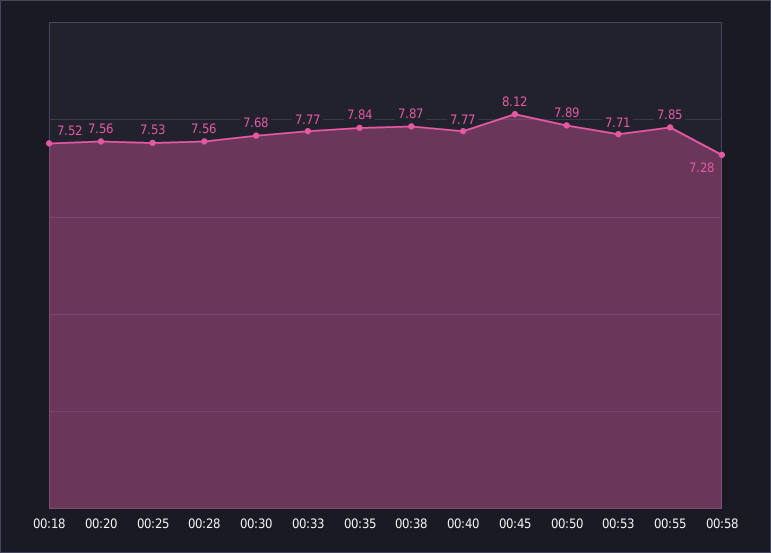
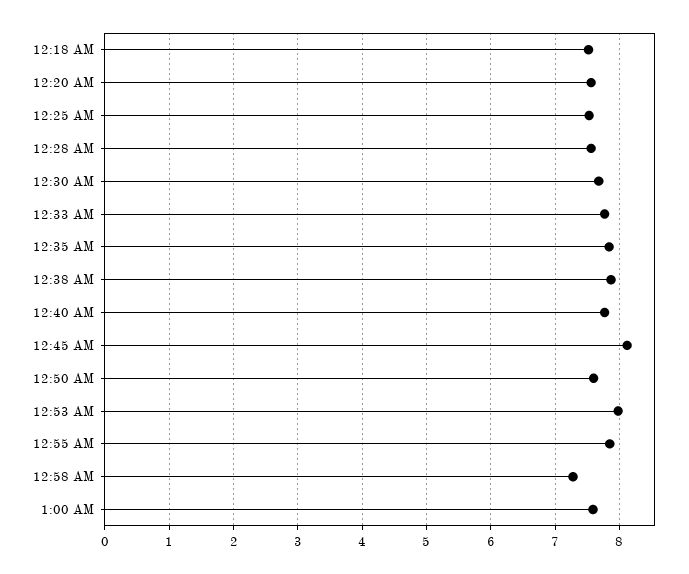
00:50: 7.89 -> 7.6
00:53: 7.71 -> 8
1:00 AM: none -> 7.6

